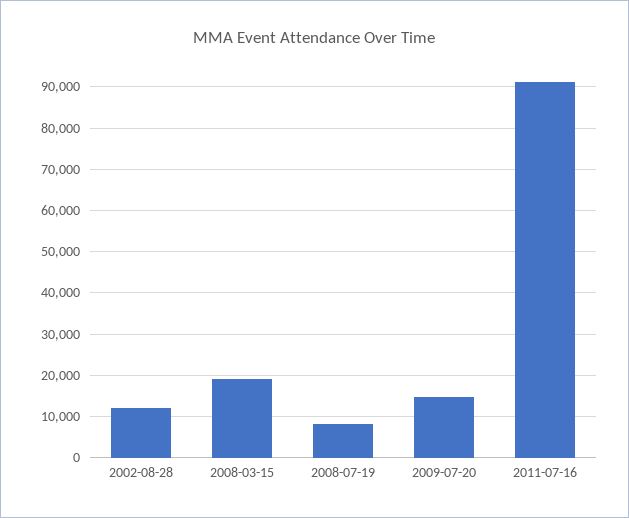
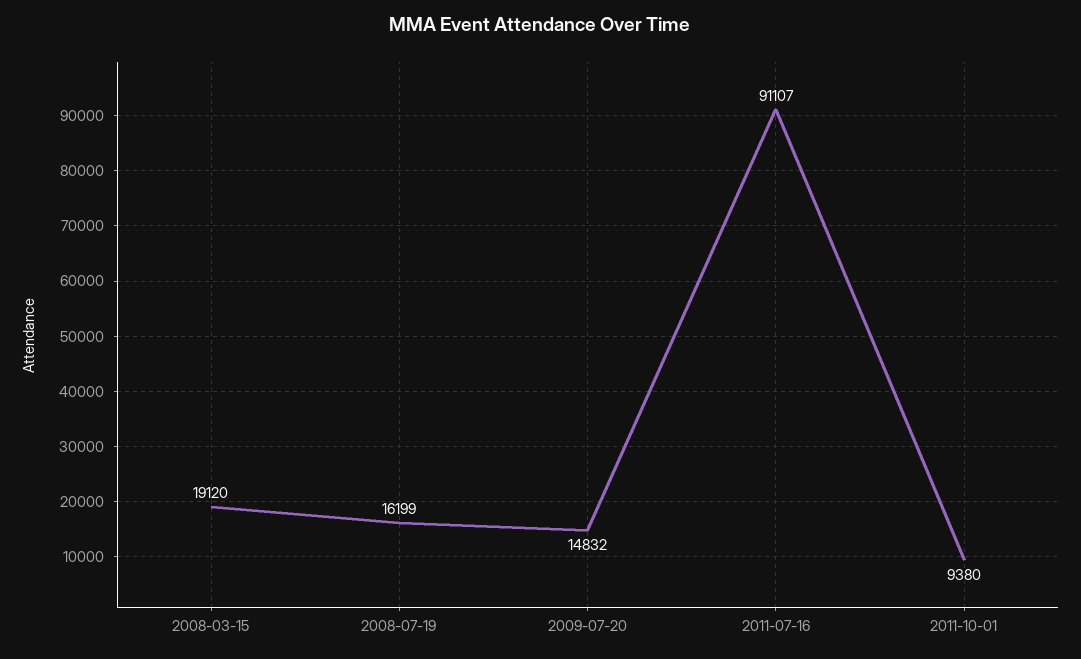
2002-08-28: 12000 -> none
2008-07-19: 8000 -> 16199
2011-10-01: none -> 9380

